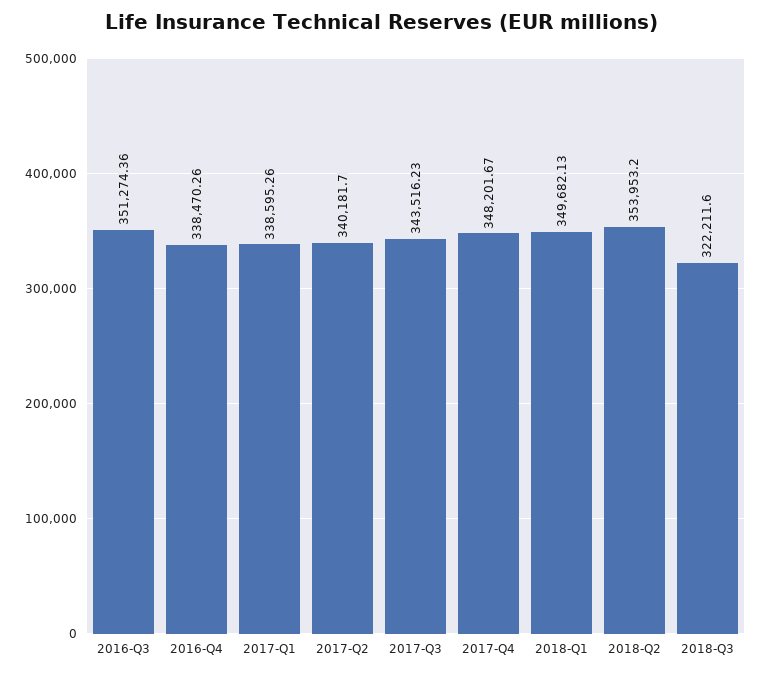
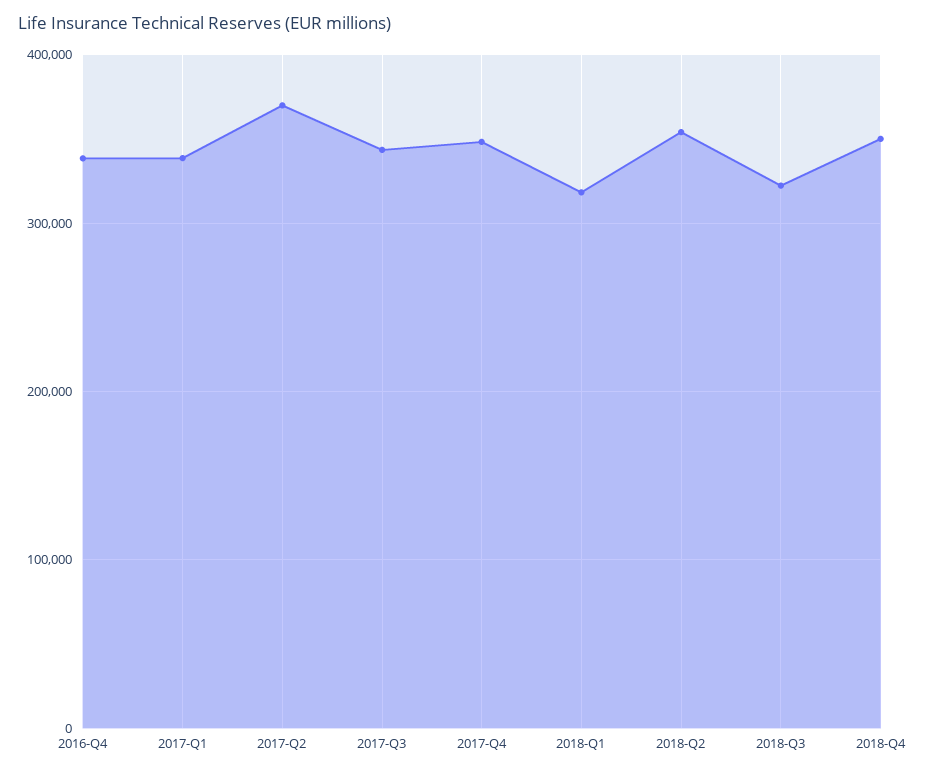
2016-Q3: 351274.36 -> none
2017-Q2: 340181.7 -> 370000
2018-Q1: 349682.13 -> 320000
2018-Q4: none -> 350000

